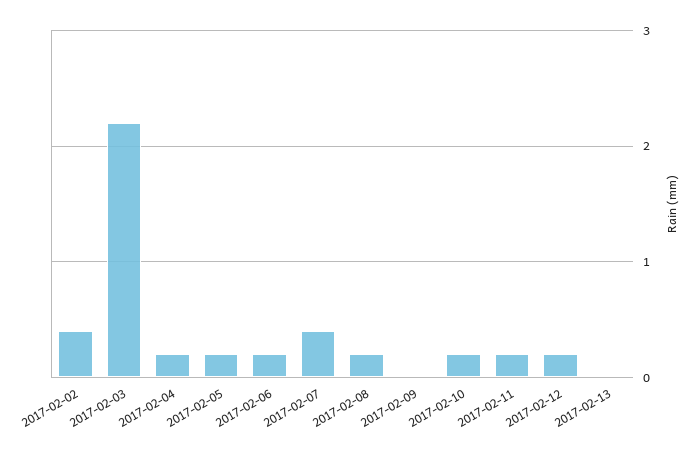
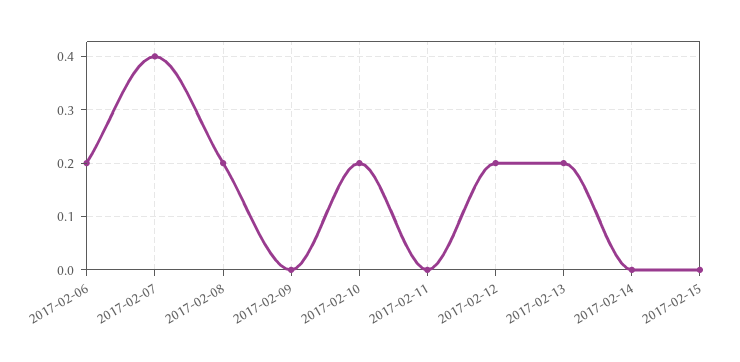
2017-02-02: 0.4 -> none
2017-02-03: 2.2 -> none
2017-02-04: 0.2 -> none
2017-02-05: 0.2 -> none
2017-02-11: 0.2 -> 0
2017-02-13: 0 -> 0.2
2017-02-14: none -> 0
2017-02-15: none -> 0

